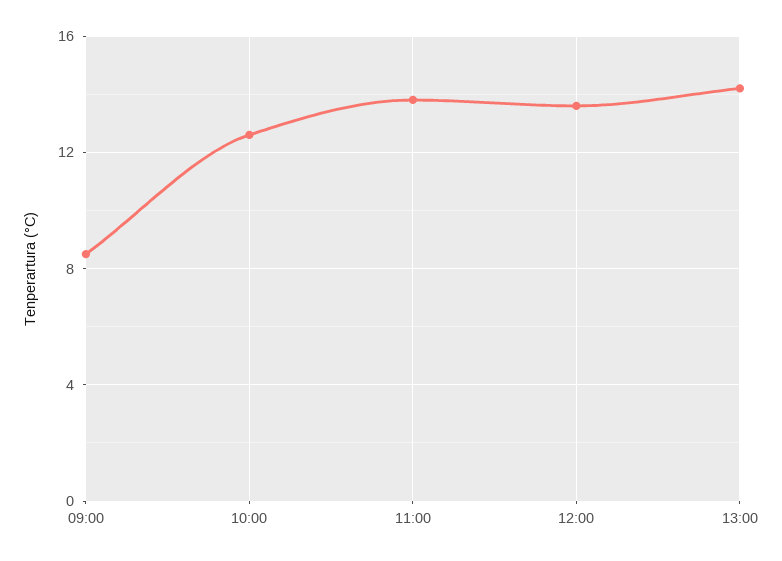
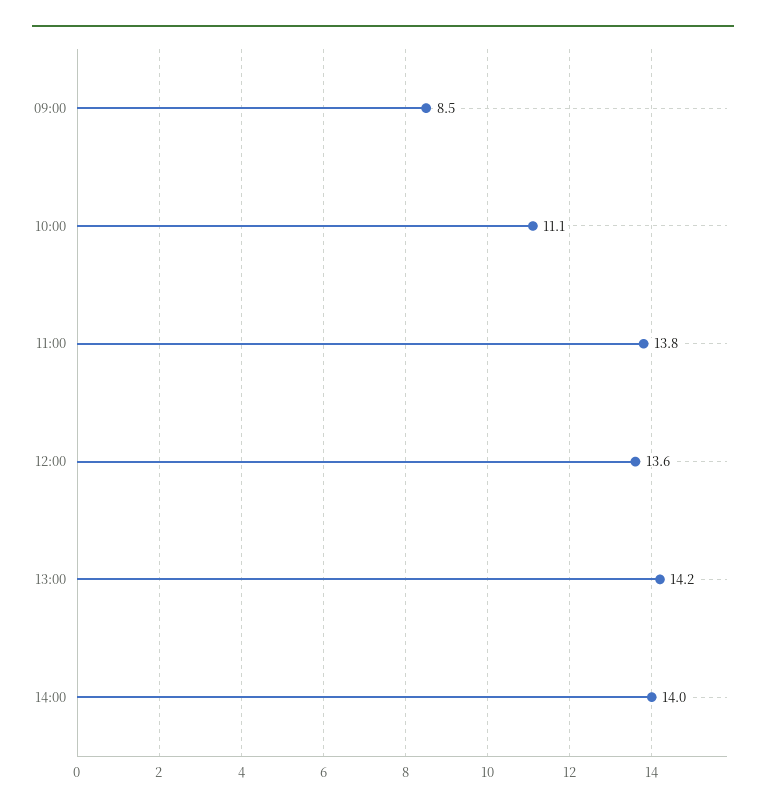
10:00: 12.5 -> 11.1
14:00: none -> 14

